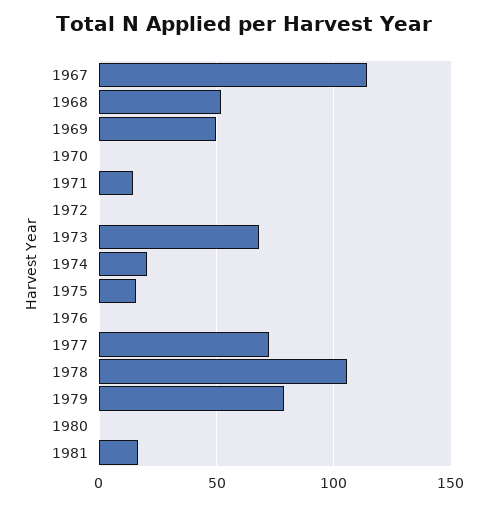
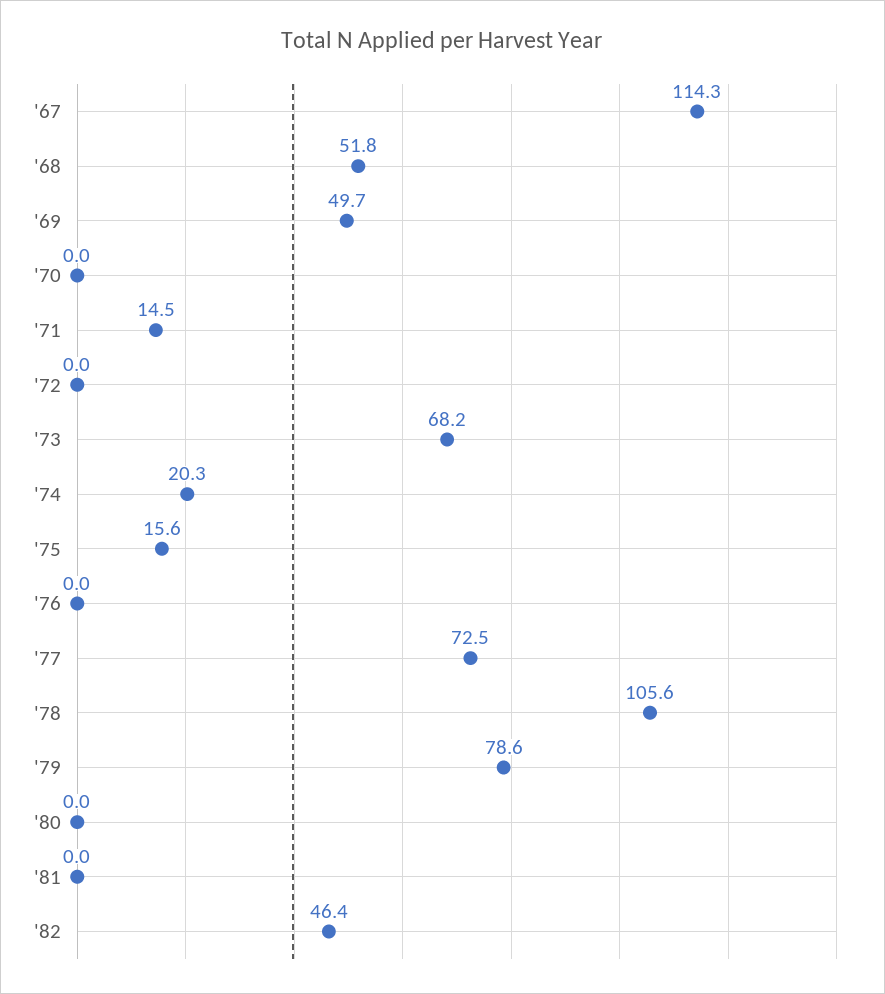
1981: 15 -> 0
'82: none -> 46.4

